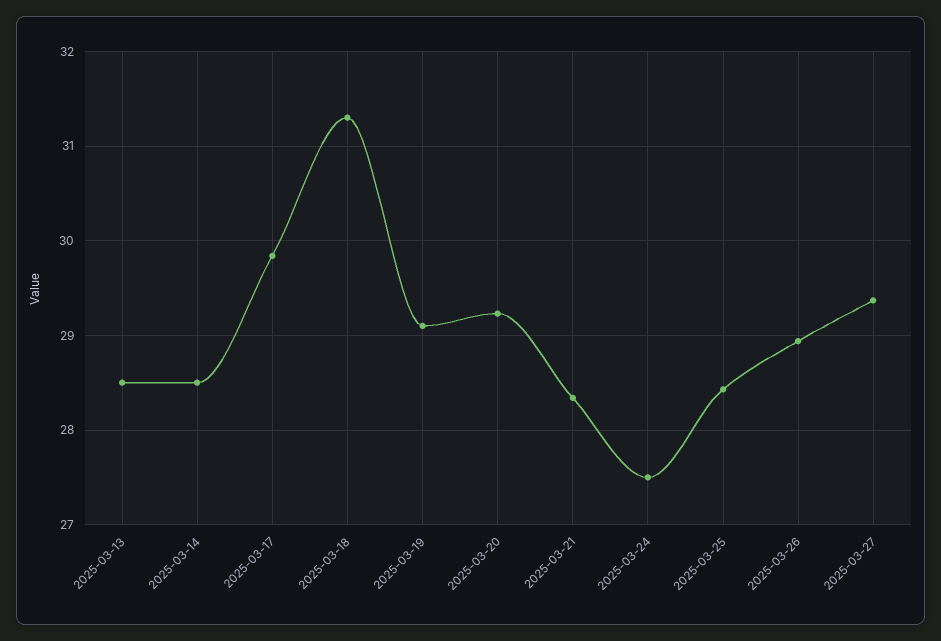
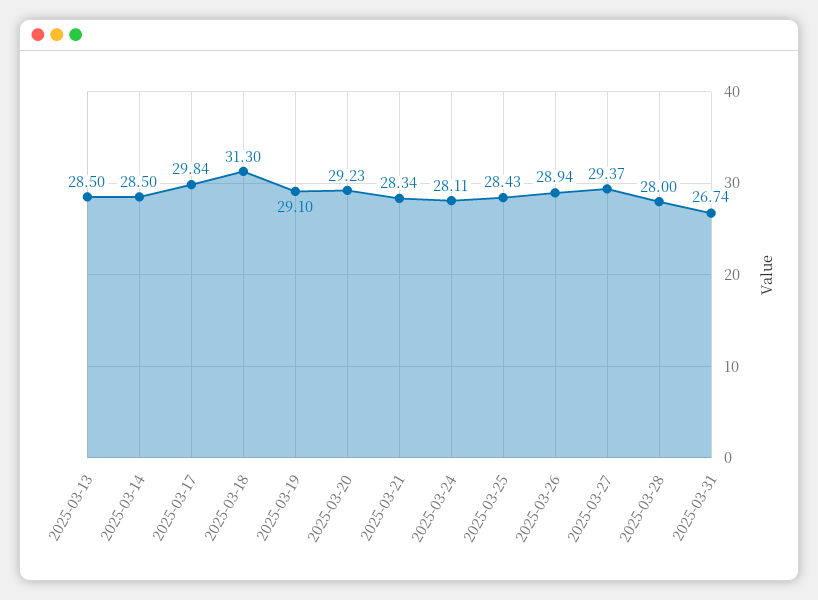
2025-03-24: 27.5 -> 28.11
2025-03-28: none -> 28
2025-03-31: none -> 26.74

